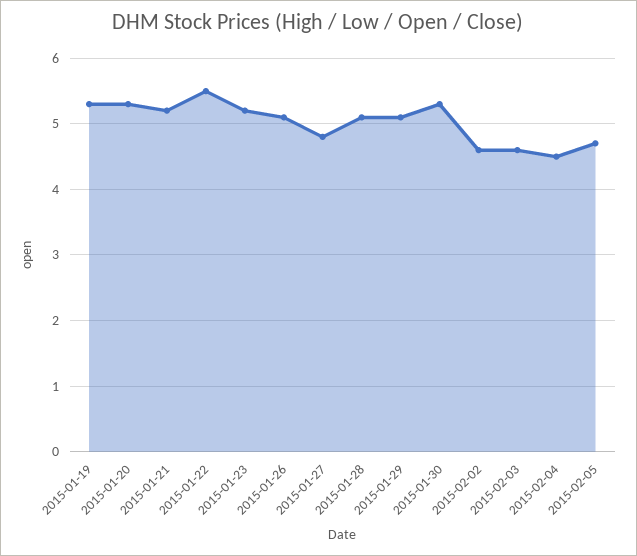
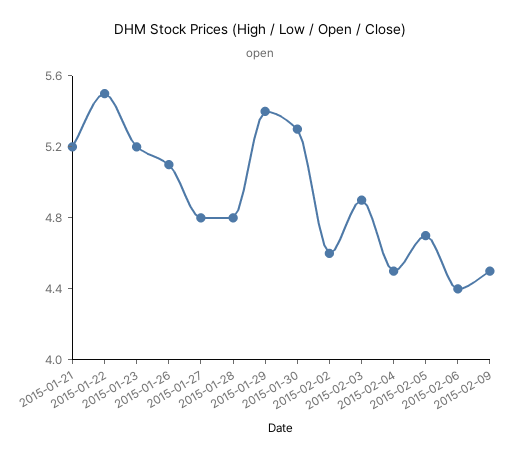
2015-01-19: 5.3 -> none
2015-01-20: 5.3 -> none
2015-01-28: 5.1 -> 4.8
2015-01-29: 5.1 -> 5.4
2015-02-03: 4.6 -> 4.9
2015-02-06: none -> 4.4
2015-02-09: none -> 4.5

